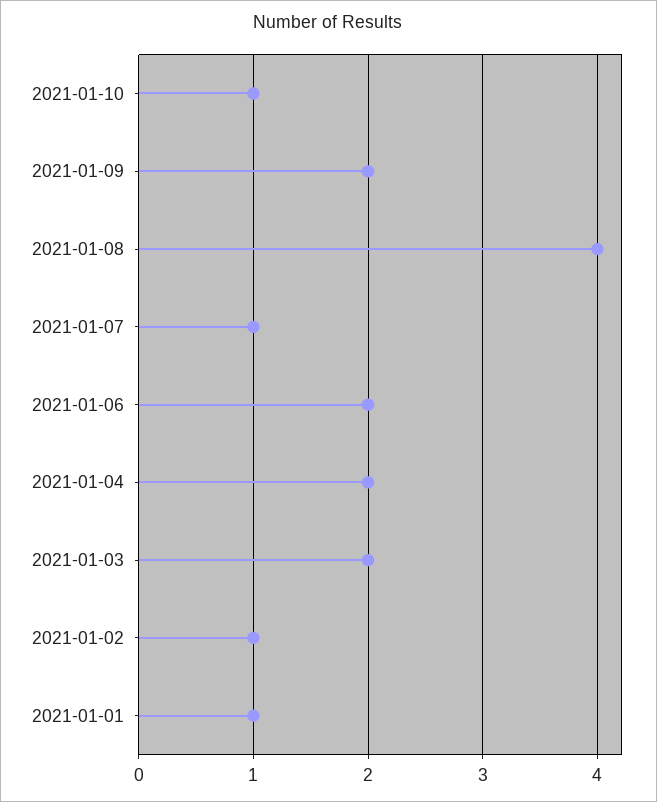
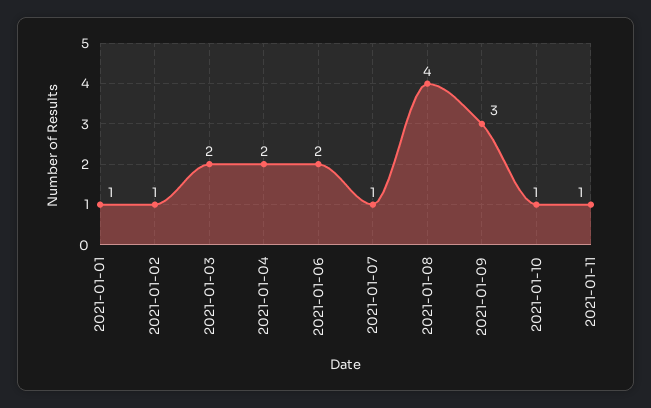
2021-01-09: 2 -> 3
2021-01-11: none -> 1

